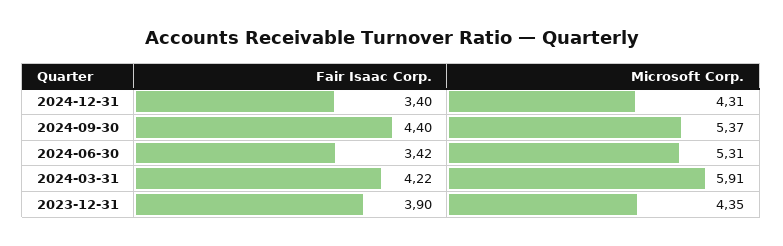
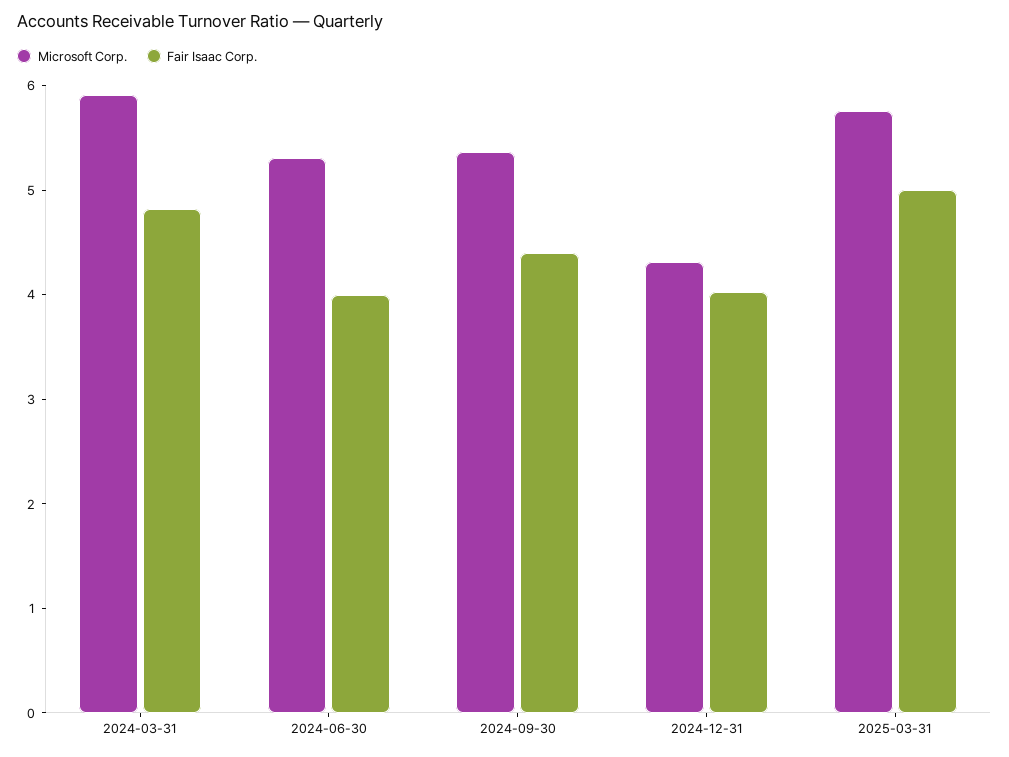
Fair Isaac Corp., 2024-12-31: 3.4 -> 4
Fair Isaac Corp., 2024-06-30: 3.42 -> 4
Fair Isaac Corp., 2024-03-31: 4.22 -> 4.8
Fair Isaac Corp., 2023-12-31: 3.9 -> none
Microsoft Corp., 2023-12-31: 4.35 -> none
Microsoft Corp., 2025-03-31: none -> 5.8
Fair Isaac Corp., 2025-03-31: none -> 5

